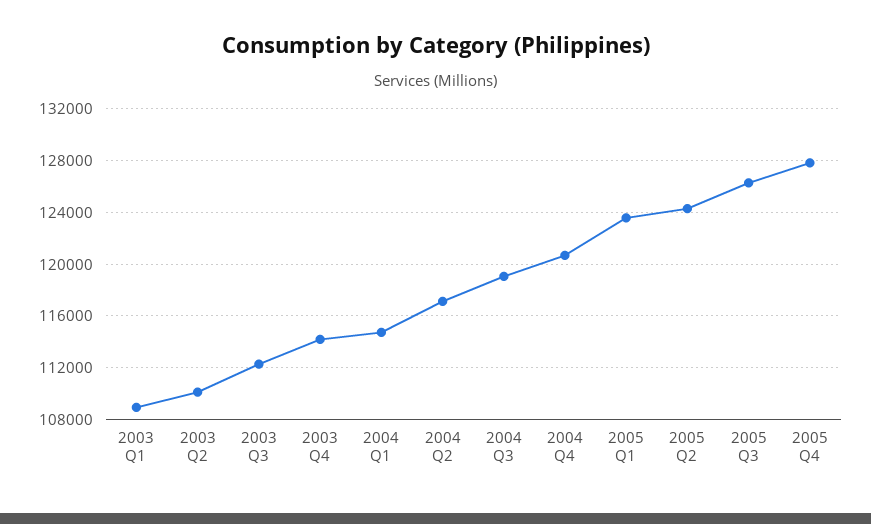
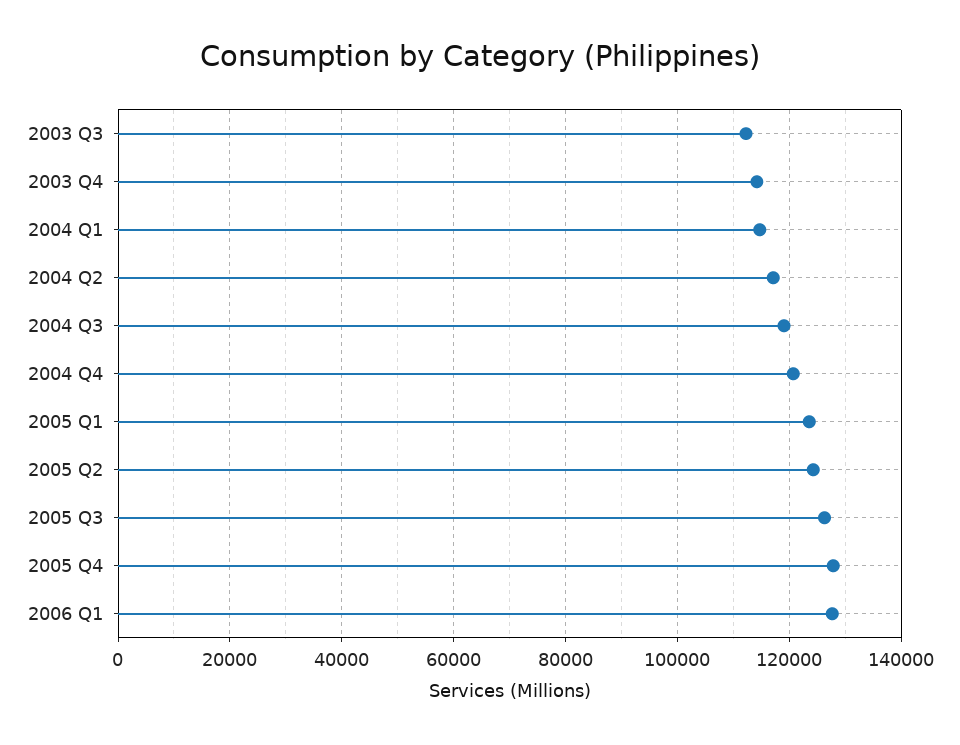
2003 Q1: 109000 -> none
2003 Q2: 110000 -> none
2006 Q1: none -> 128000

